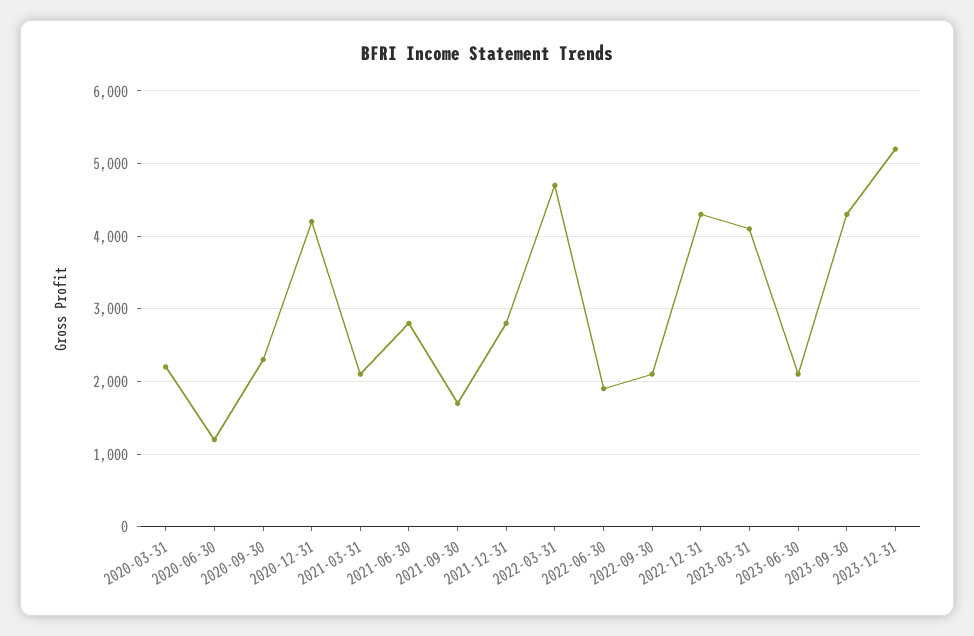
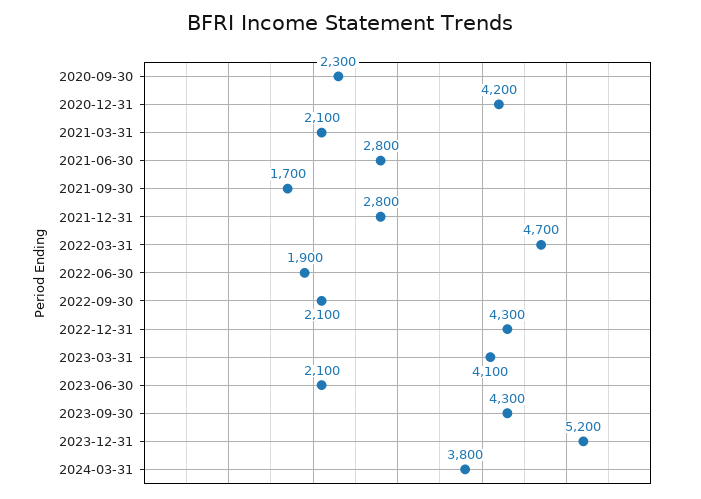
2020-03-31: 2200 -> none
2020-06-30: 1200 -> none
2024-03-31: none -> 3800

